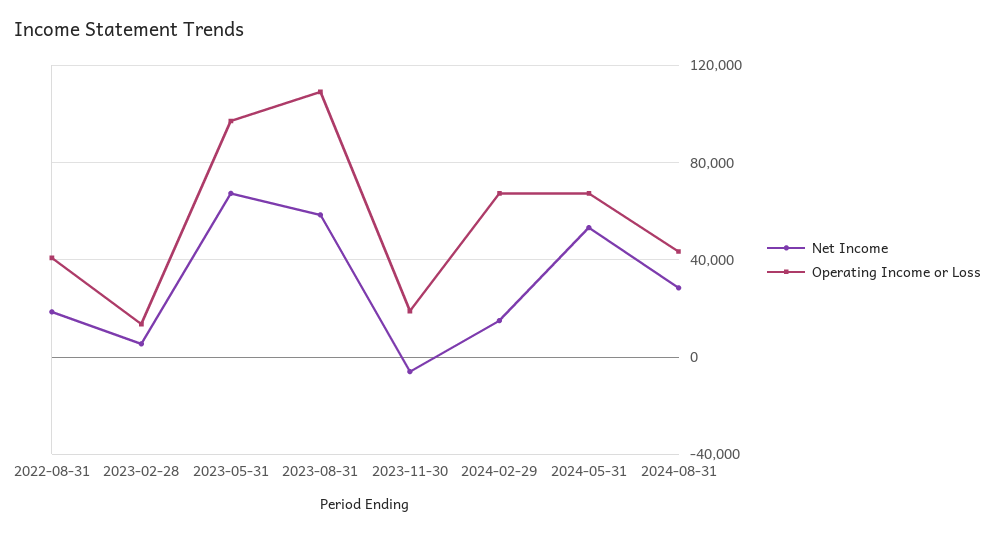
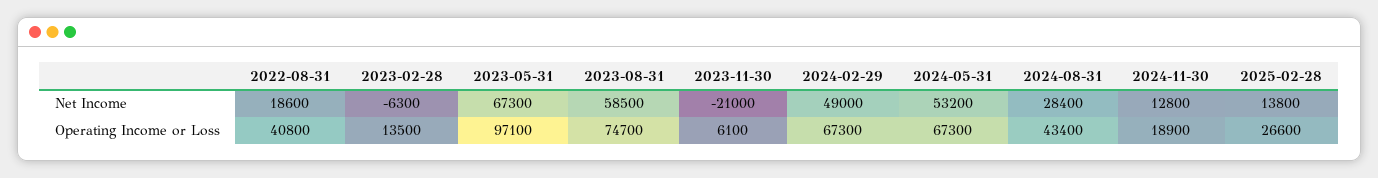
Net Income, 2023-02-28: 5000 -> -6300
Operating Income or Loss, 2023-08-31: 110000 -> 74700
Net Income, 2023-11-30: -5000 -> -21000
Operating Income or Loss, 2023-11-30: 20000 -> 6100
Net Income, 2024-02-29: 15000 -> 49000
Net Income, 2024-11-30: none -> 12800
Net Income, 2025-02-28: none -> 13800
Operating Income or Loss, 2024-11-30: none -> 18900
Operating Income or Loss, 2025-02-28: none -> 26600

